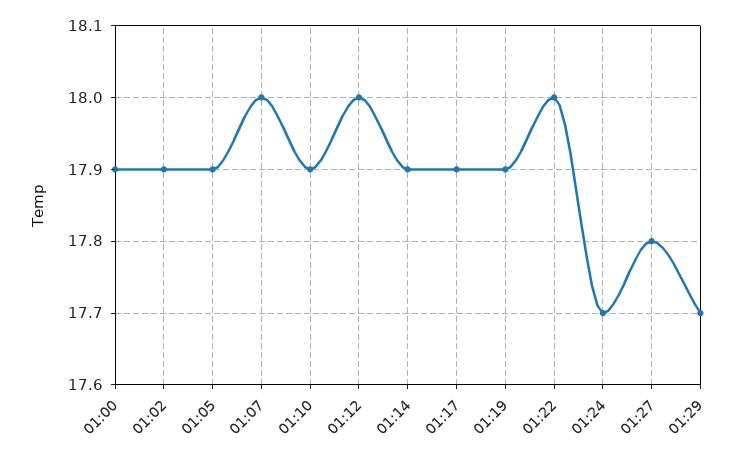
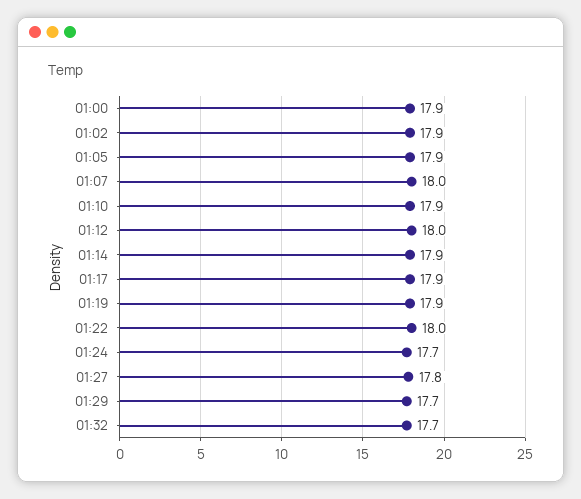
01:32: none -> 17.7

